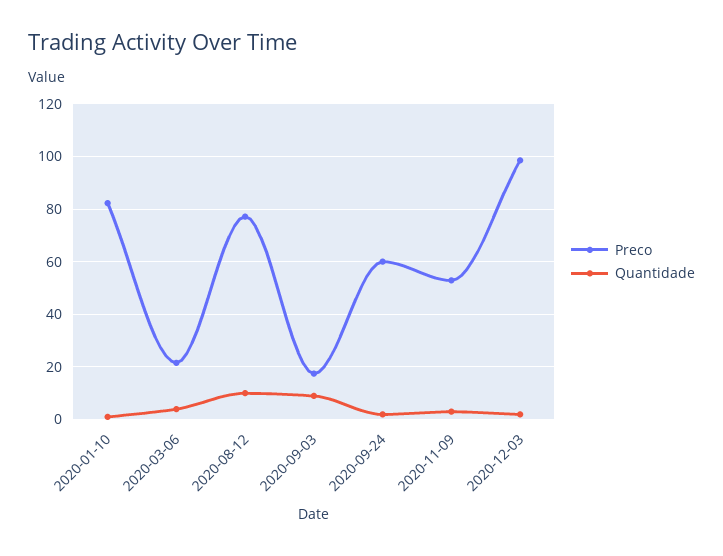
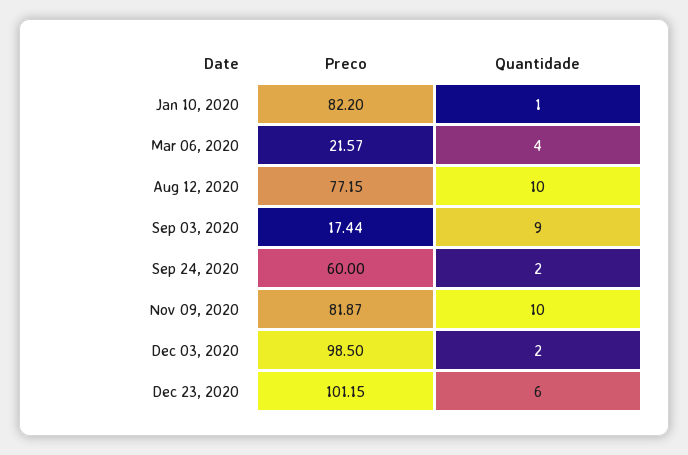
Preco, 2020-11-09: 52.5 -> 81.87
Quantidade, 2020-11-09: 2.5 -> 10
Preco, Dec 23, 2020: none -> 101.15
Quantidade, Dec 23, 2020: none -> 6

